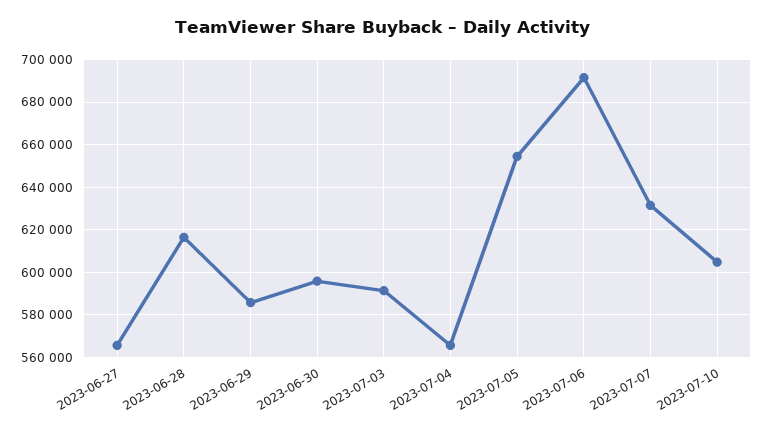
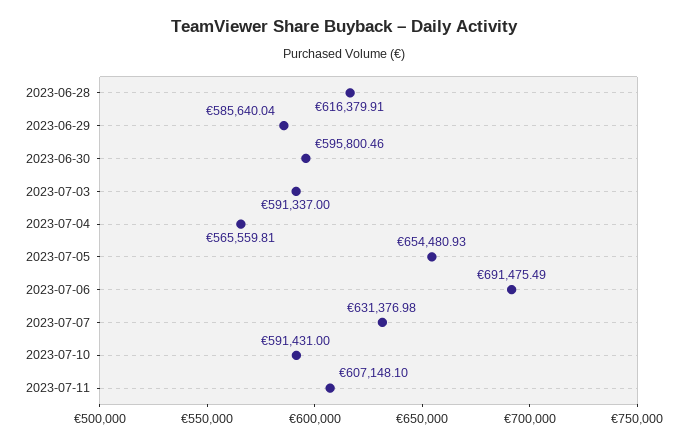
2023-06-27: 565000 -> none
2023-07-10: 605000 -> 591431
2023-07-11: none -> 607148.1

